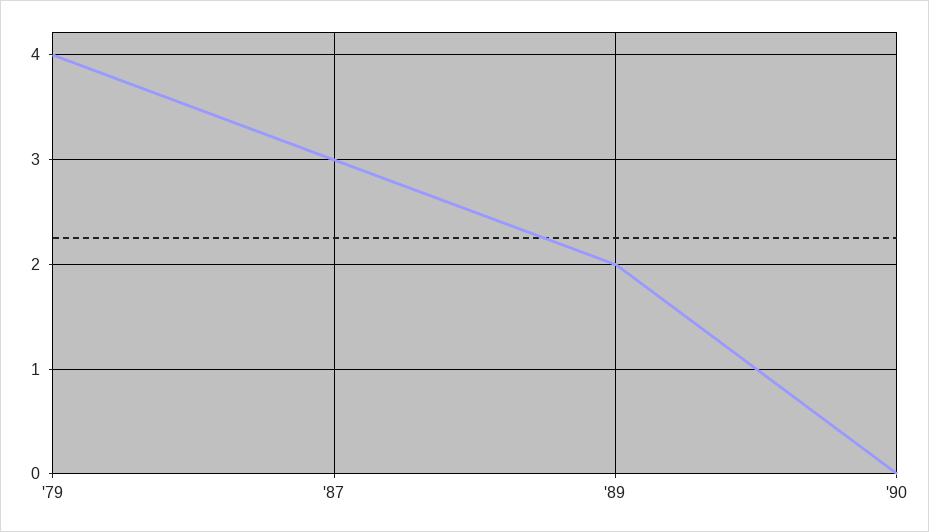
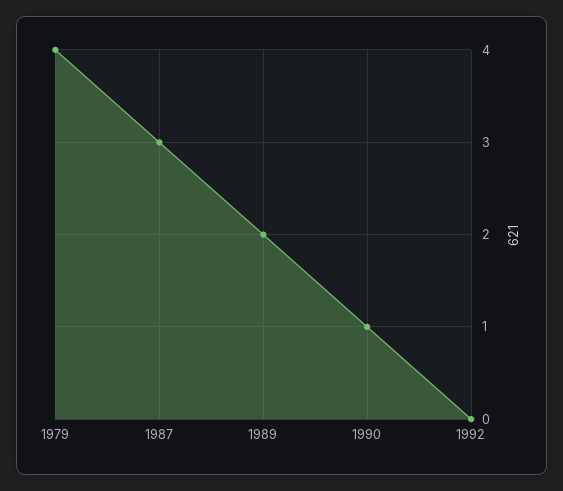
'90: 0 -> 1
1992: none -> 0

